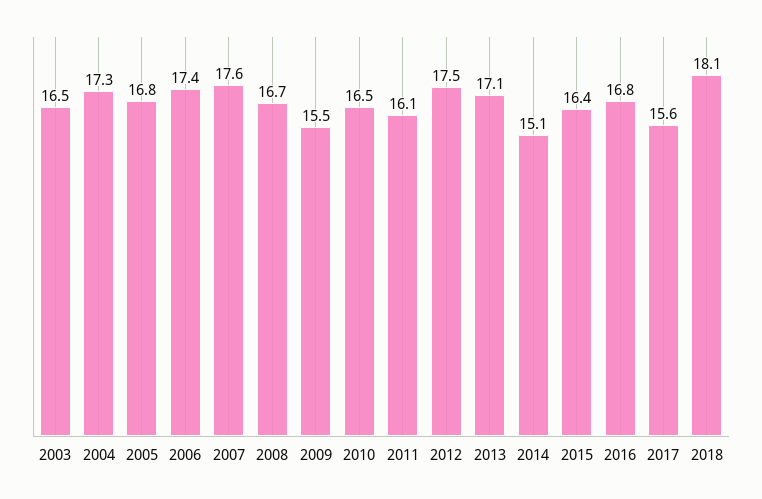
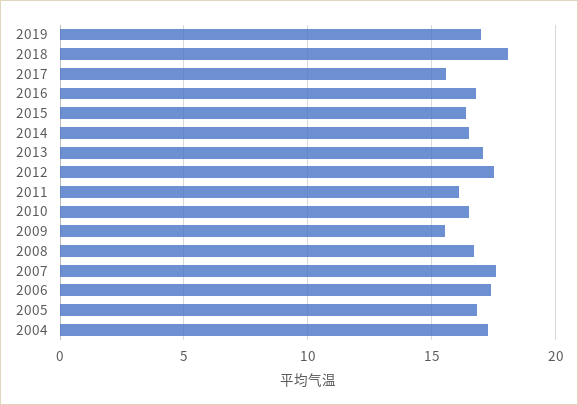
2003: 16.5 -> none
2014: 15.1 -> 16.5
2019: none -> 17

